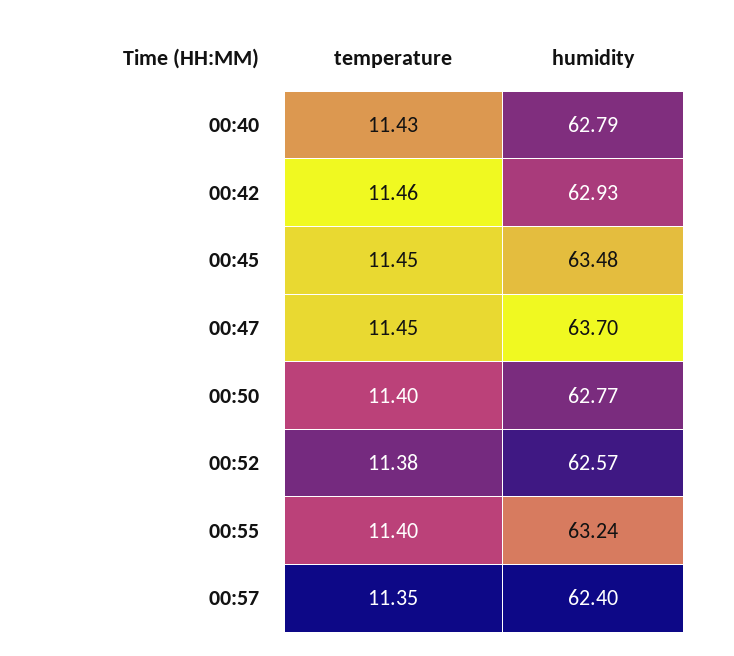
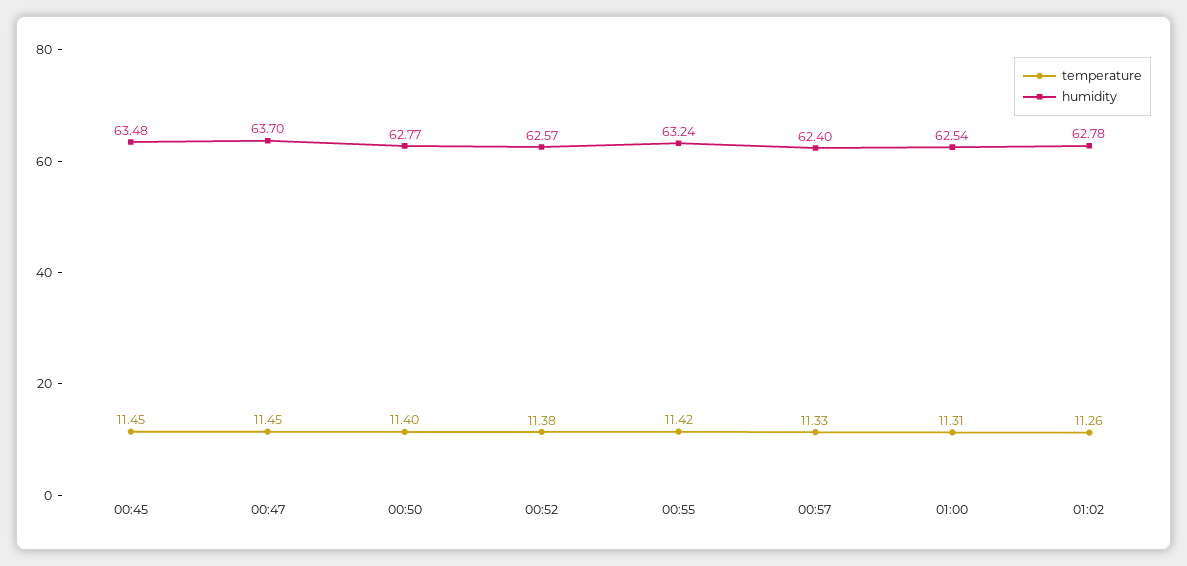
temperature, 00:40: 11.43 -> none
humidity, 00:40: 62.79 -> none
temperature, 00:42: 11.46 -> none
humidity, 00:42: 62.93 -> none
temperature, 00:55: 11.4 -> 11.42
temperature, 00:57: 11.35 -> 11.33
temperature, 01:00: none -> 11.31
humidity, 01:00: none -> 62.54
temperature, 01:02: none -> 11.26
humidity, 01:02: none -> 62.78

